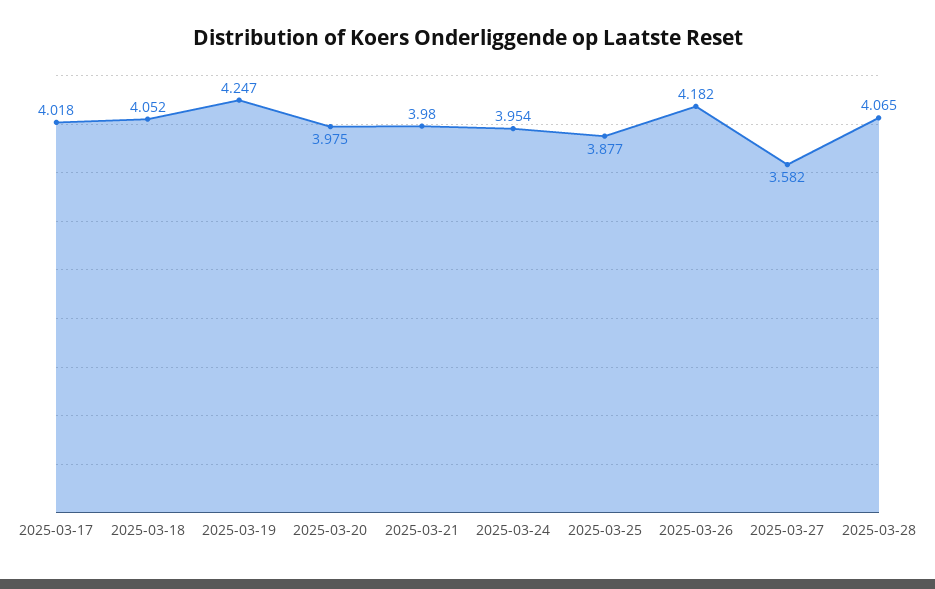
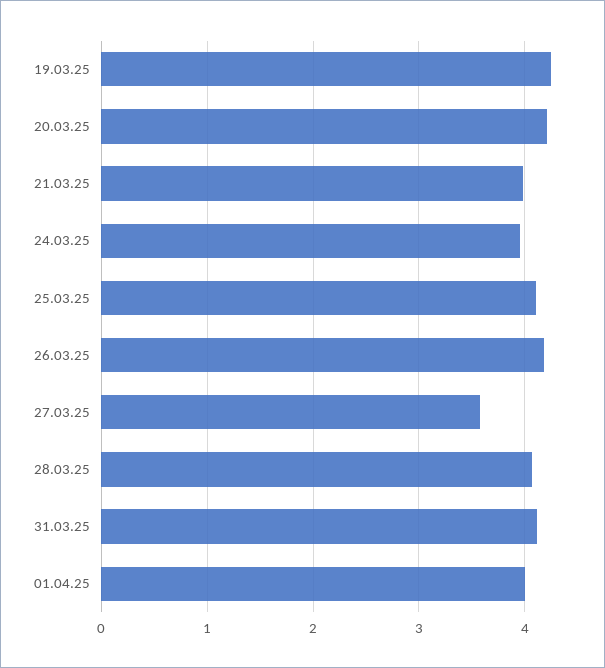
2025-03-17: 4.018 -> none
2025-03-18: 4.052 -> none
2025-03-20: 3.975 -> 4.2
2025-03-25: 3.877 -> 4.1
31.03.25: none -> 4.1
01.04.25: none -> 4

